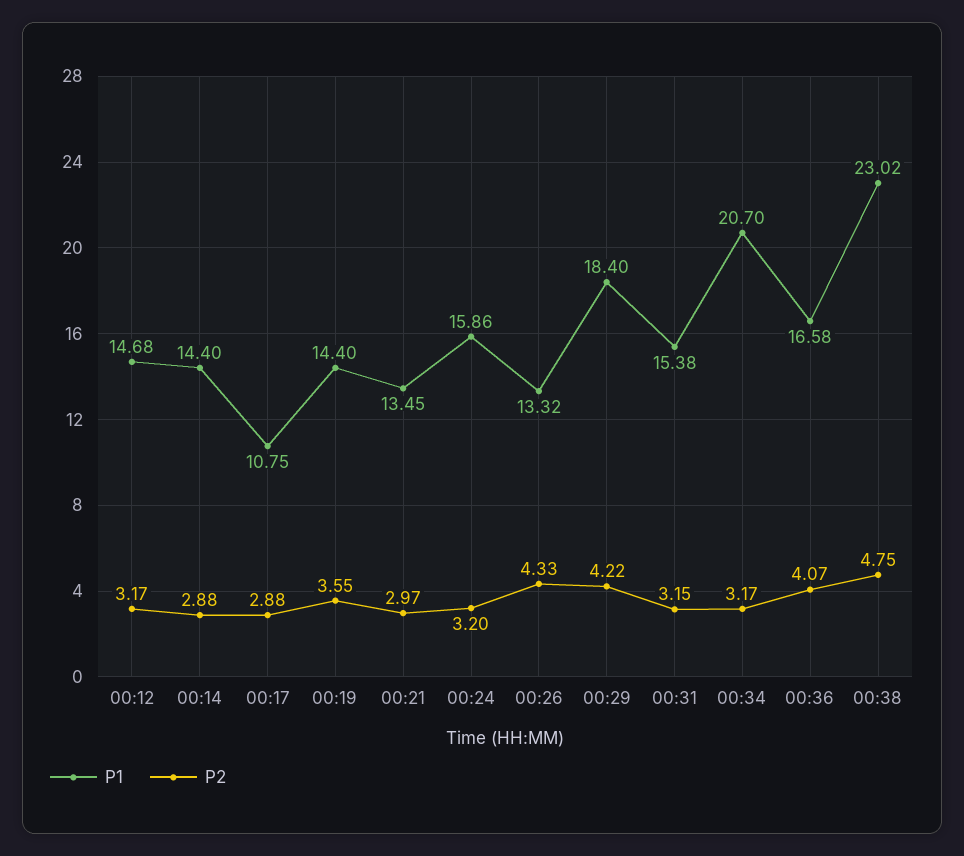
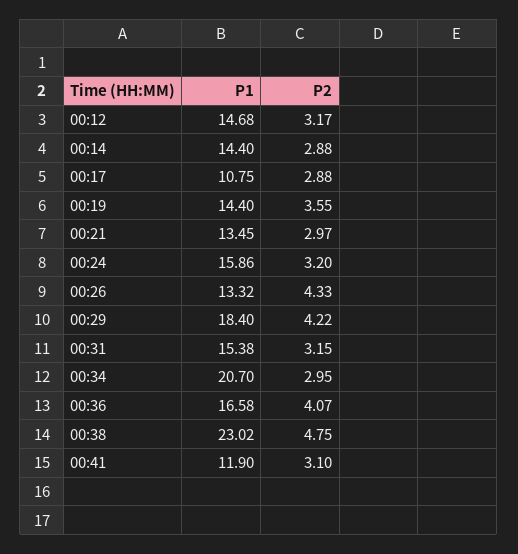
P2, 00:34: 3.17 -> 2.95
P1, 00:41: none -> 11.9
P2, 00:41: none -> 3.1

